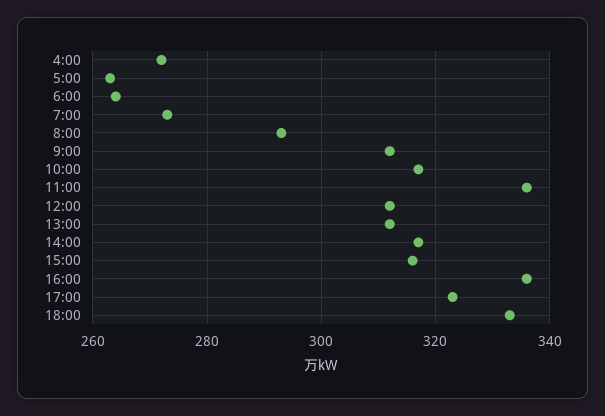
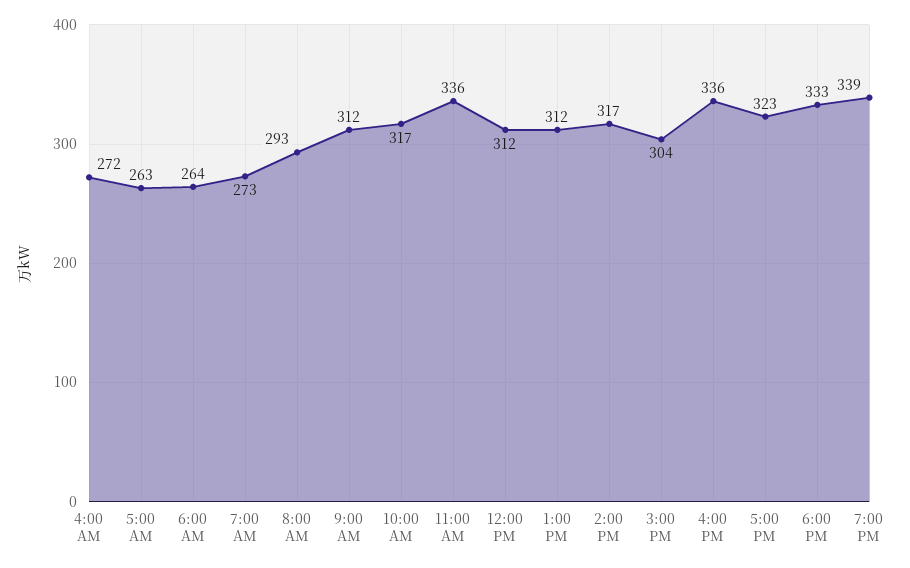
15:00: 315 -> 304
7:00 PM: none -> 339

